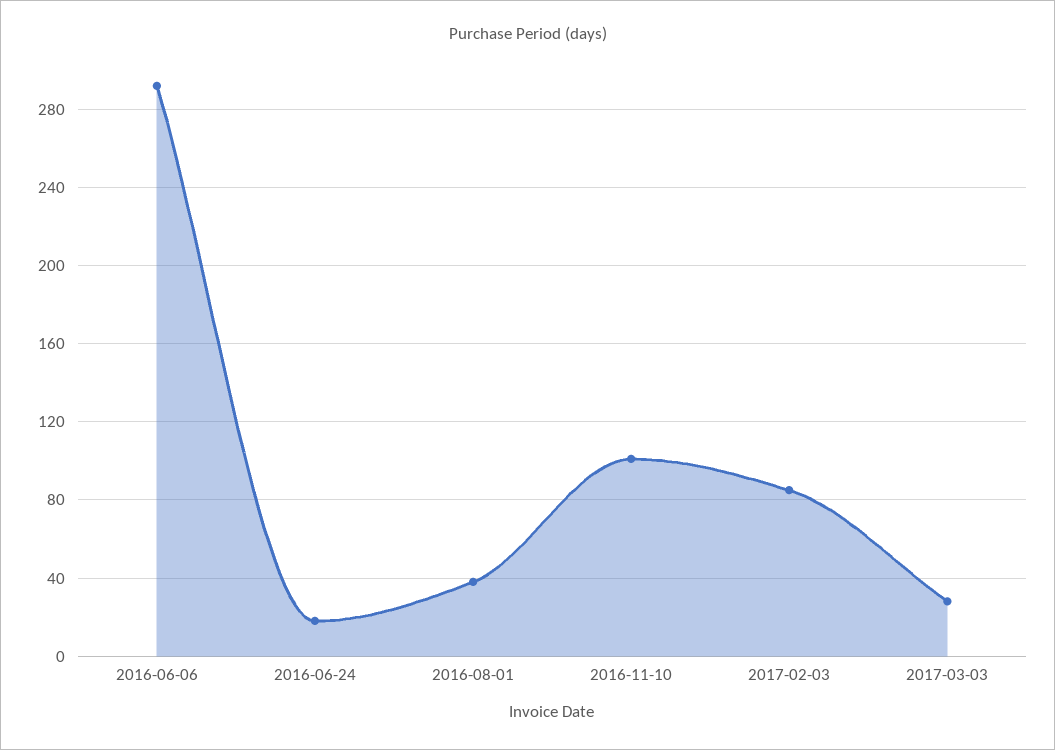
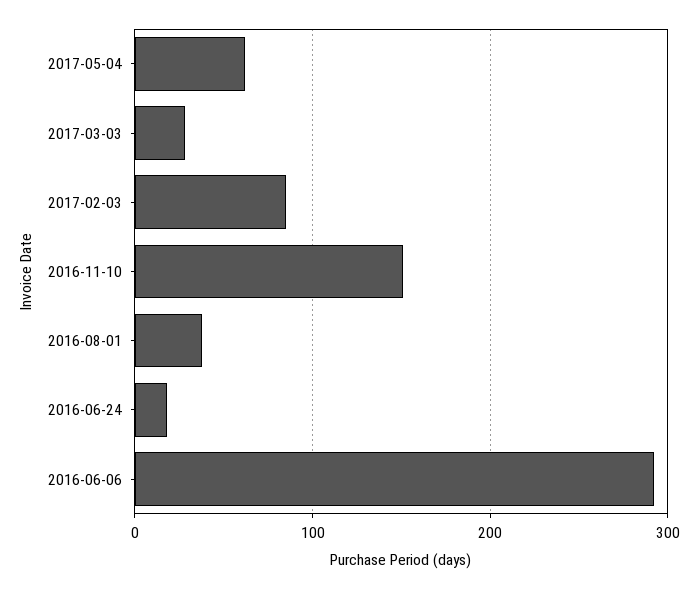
2016-11-10: 100 -> 150
2017-05-04: none -> 60

